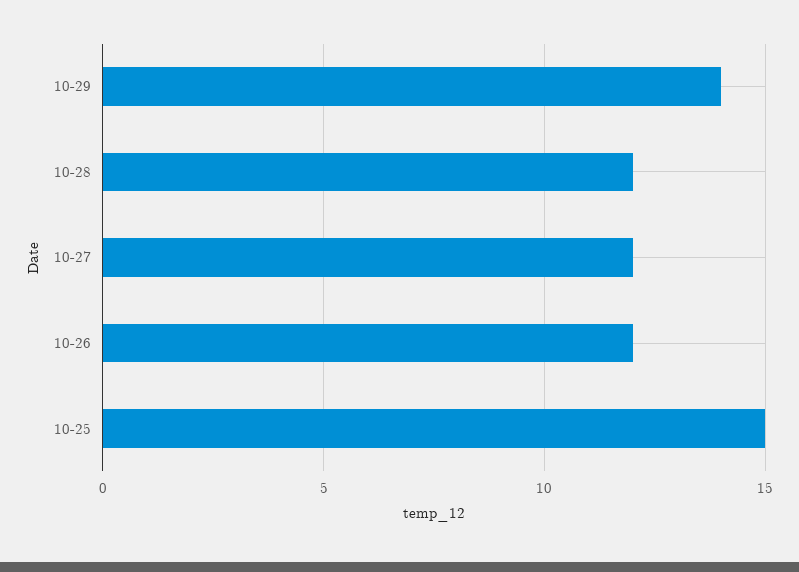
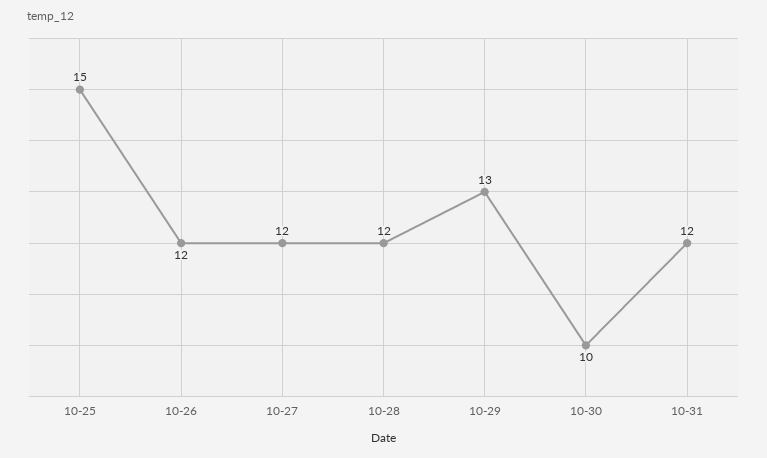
10-29: 14 -> 13
10-30: none -> 10
10-31: none -> 12

